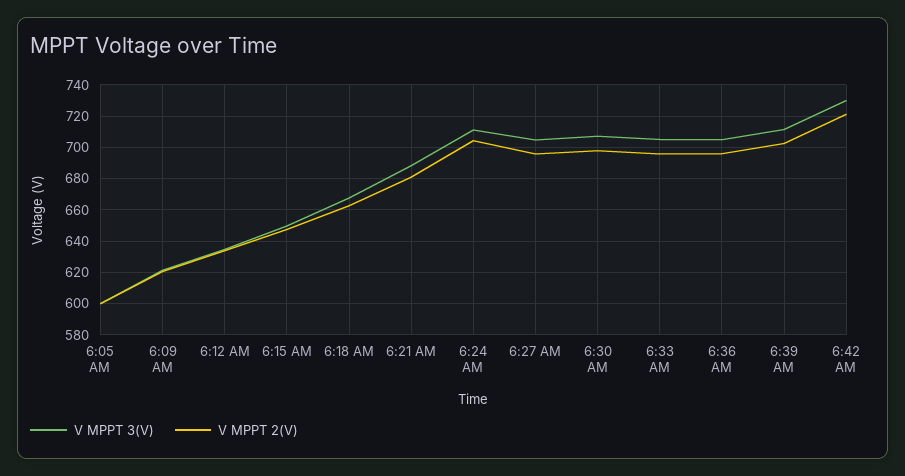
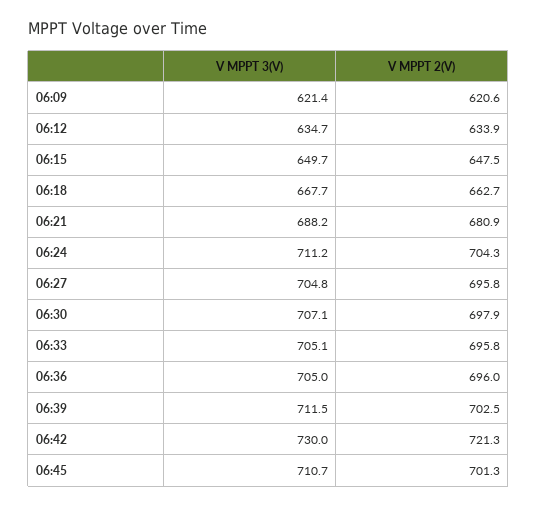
V MPPT 3(V), 6:05 AM: 600 -> none
V MPPT 2(V), 6:05 AM: 600 -> none
V MPPT 3(V), 06:45: none -> 710.7
V MPPT 2(V), 06:45: none -> 701.3

